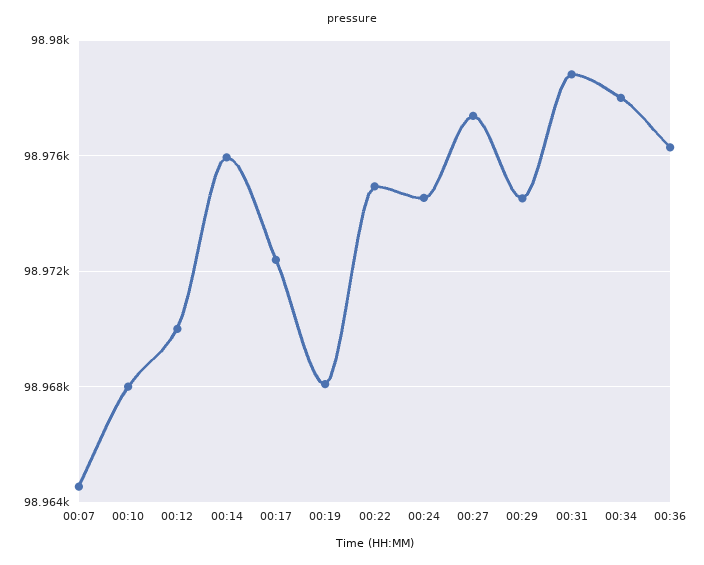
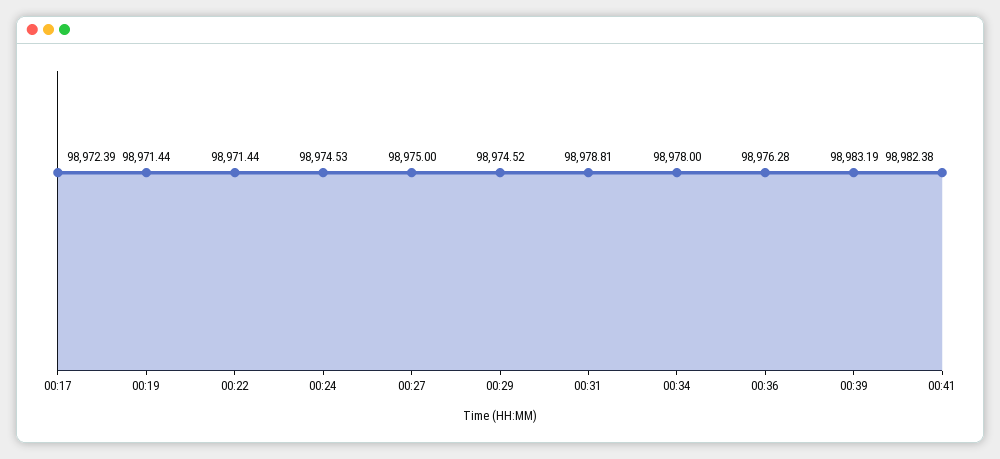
00:07: 98964.5 -> none
00:10: 98968 -> none
00:12: 98970 -> none
00:14: 98976 -> none
00:19: 98968 -> 98971.44
00:22: 98975 -> 98971.44
00:27: 98977.5 -> 98975
00:39: none -> 98983.19
00:41: none -> 98982.38

